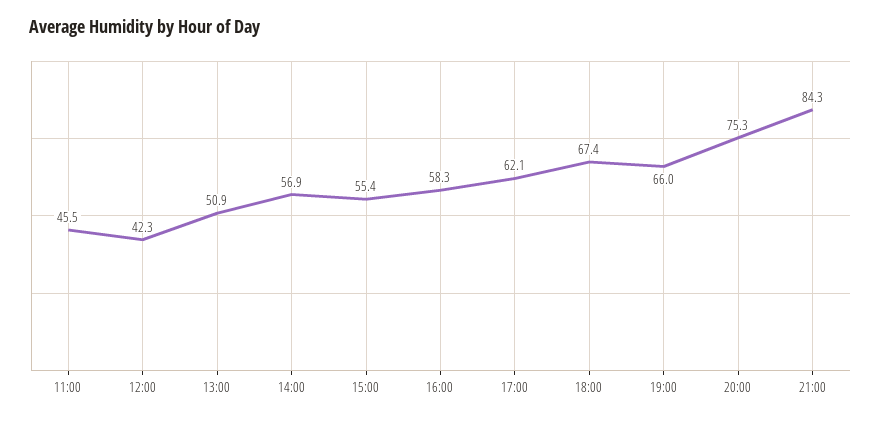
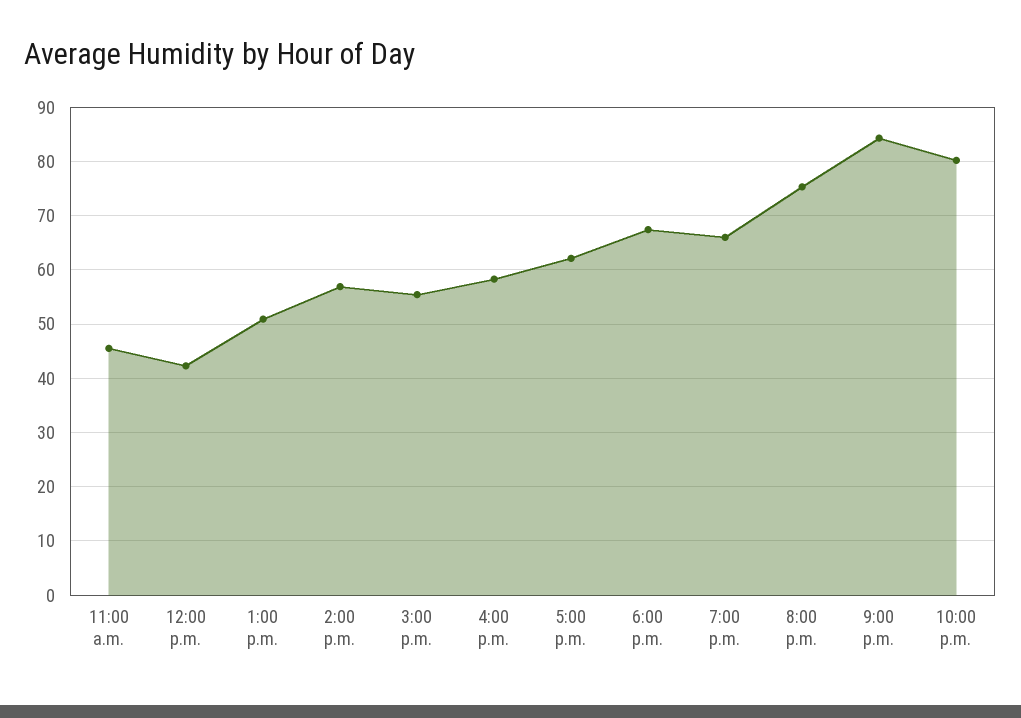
10:00 p.m.: none -> 80

